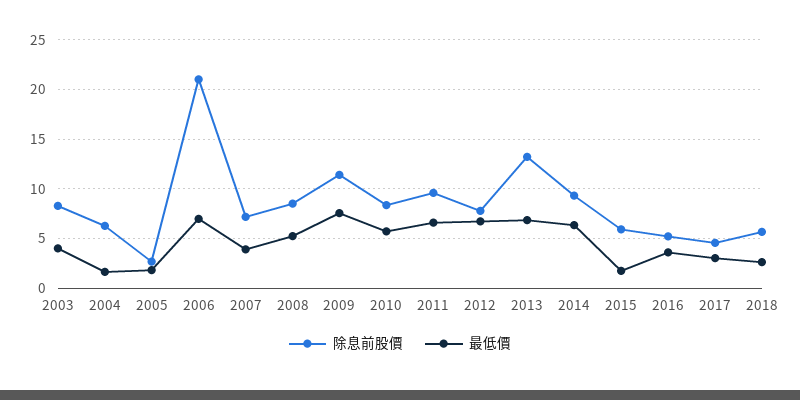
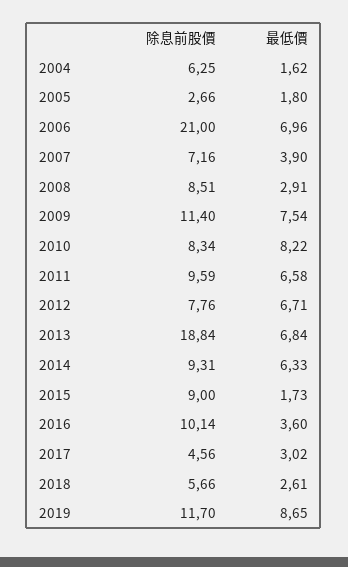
除息前股價, 2003: 8 -> none
最低價, 2003: 4 -> none
最低價, 2008: 5 -> 2.91
最低價, 2010: 6 -> 8.22
除息前股價, 2013: 13 -> 18.84
除息前股價, 2015: 6 -> 9
除息前股價, 2016: 5 -> 10.14
除息前股價, 2019: none -> 11.7
最低價, 2019: none -> 8.65

